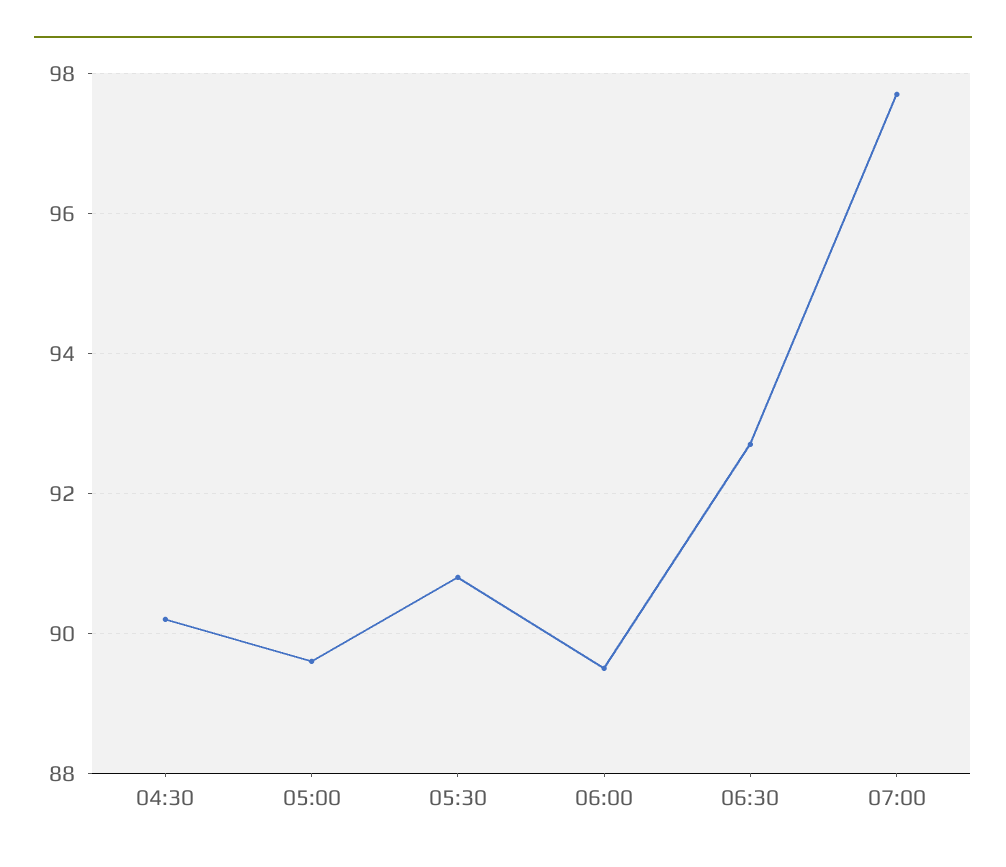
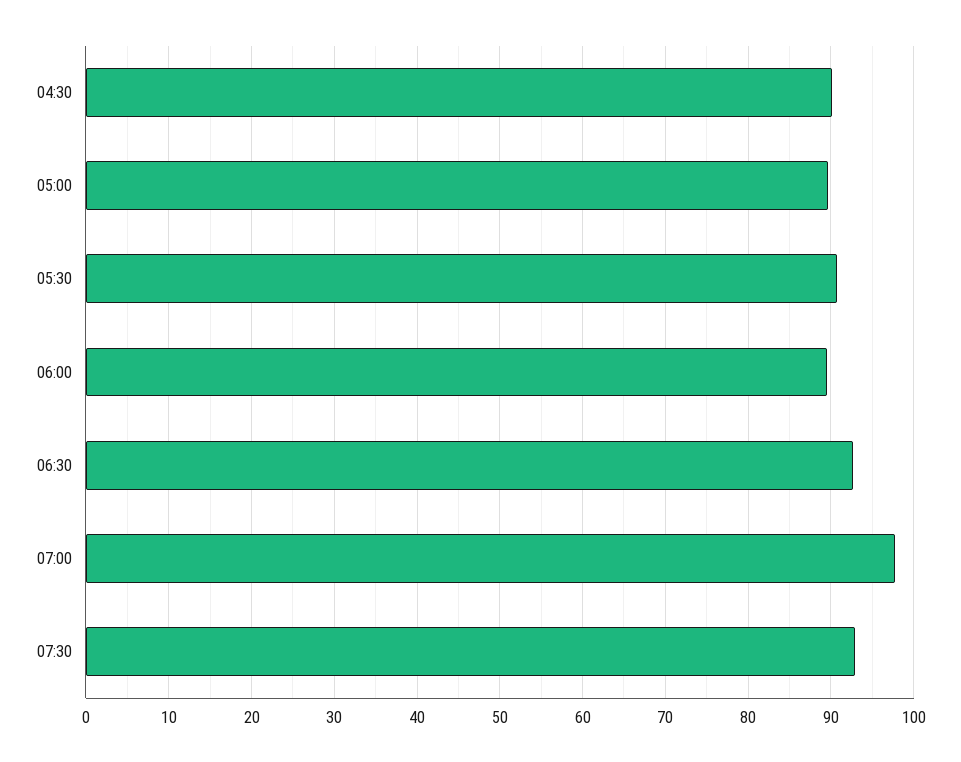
07:30: none -> 93

